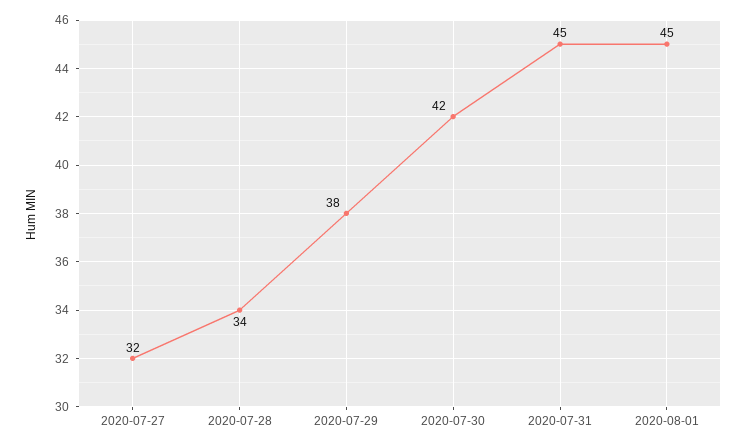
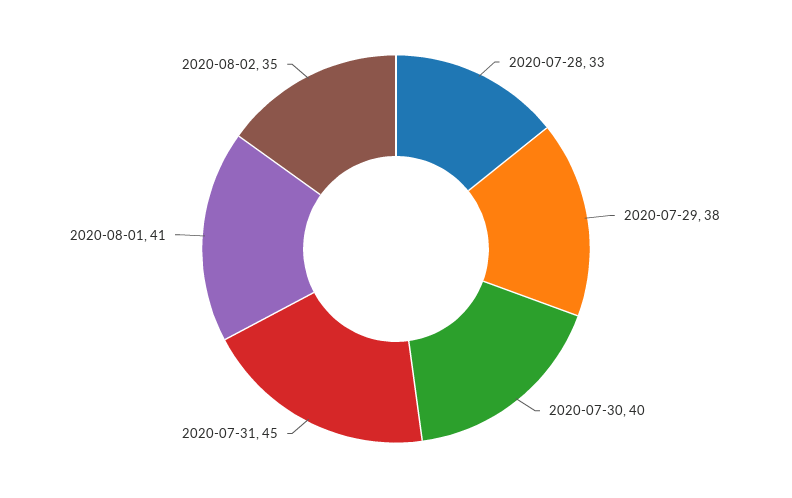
2020-07-27: 32 -> none
2020-07-28: 34 -> 33
2020-07-30: 42 -> 40
2020-08-01: 45 -> 41
2020-08-02: none -> 35

